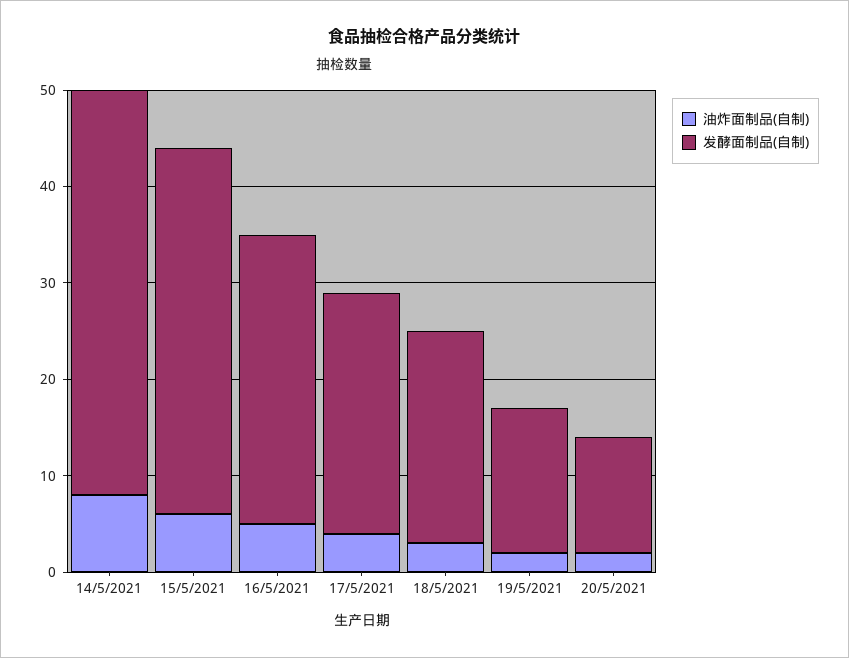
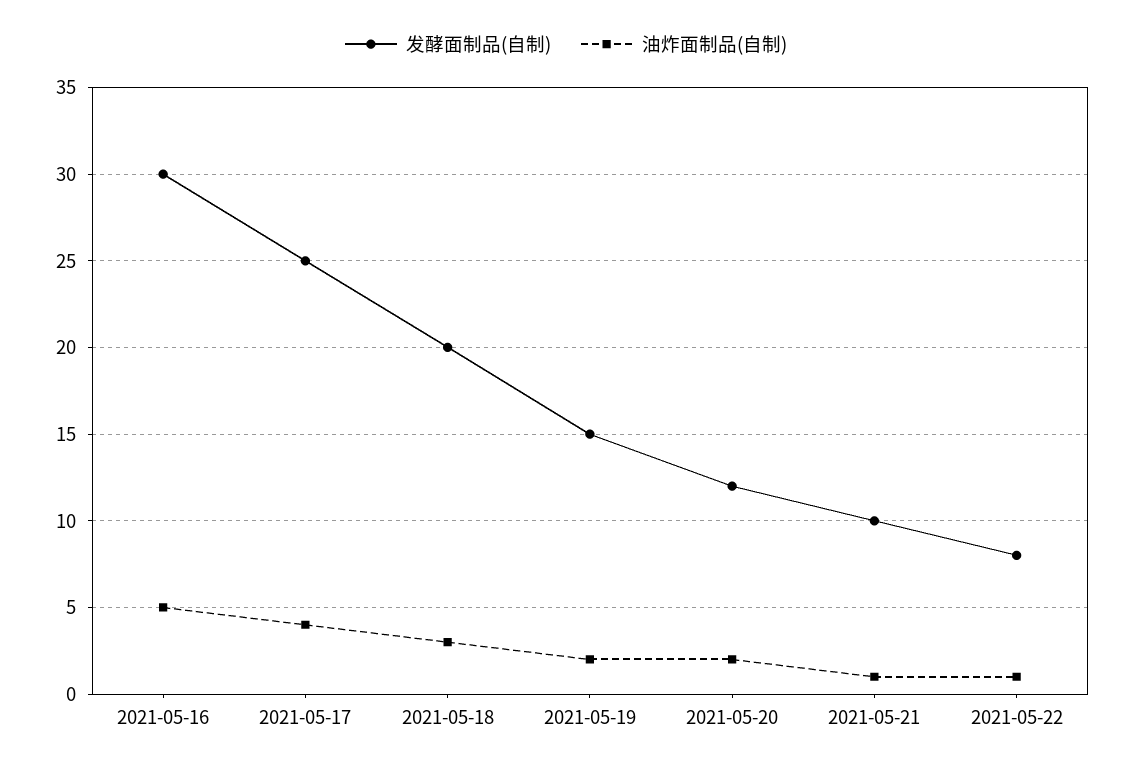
油炸面制品(自制), 14/5/2021: 8 -> none
发酵面制品(自制), 14/5/2021: 42 -> none
油炸面制品(自制), 15/5/2021: 6 -> none
发酵面制品(自制), 15/5/2021: 38 -> none
发酵面制品(自制), 18/5/2021: 22 -> 20
发酵面制品(自制), 2021-05-21: none -> 10
油炸面制品(自制), 2021-05-21: none -> 1
发酵面制品(自制), 2021-05-22: none -> 8
油炸面制品(自制), 2021-05-22: none -> 1

